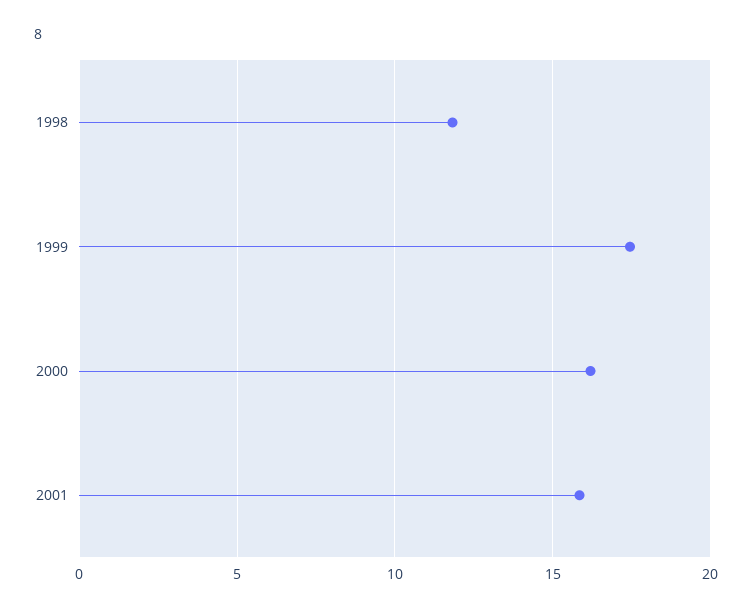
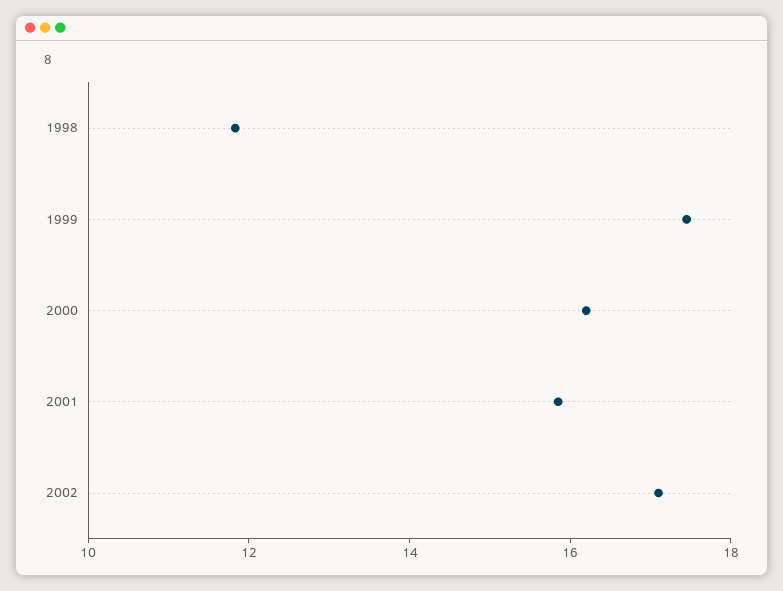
2002: none -> 17

